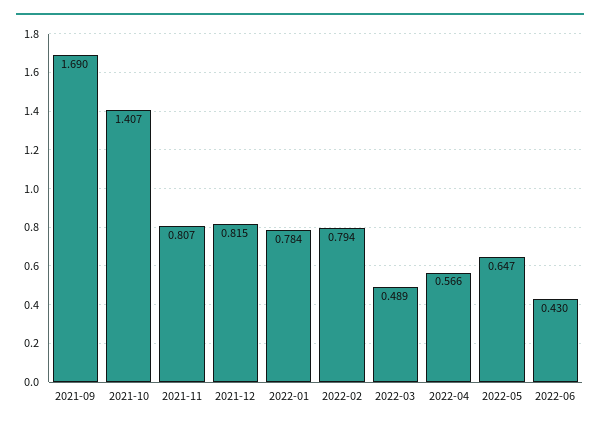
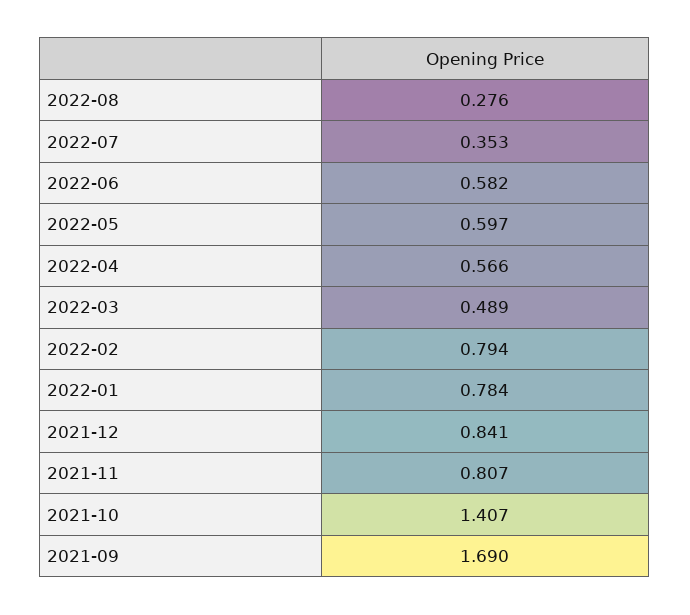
2021-12: 0.815 -> 0.841
2022-05: 0.647 -> 0.597
2022-06: 0.43 -> 0.582
2022-08: none -> 0.276
2022-07: none -> 0.353

